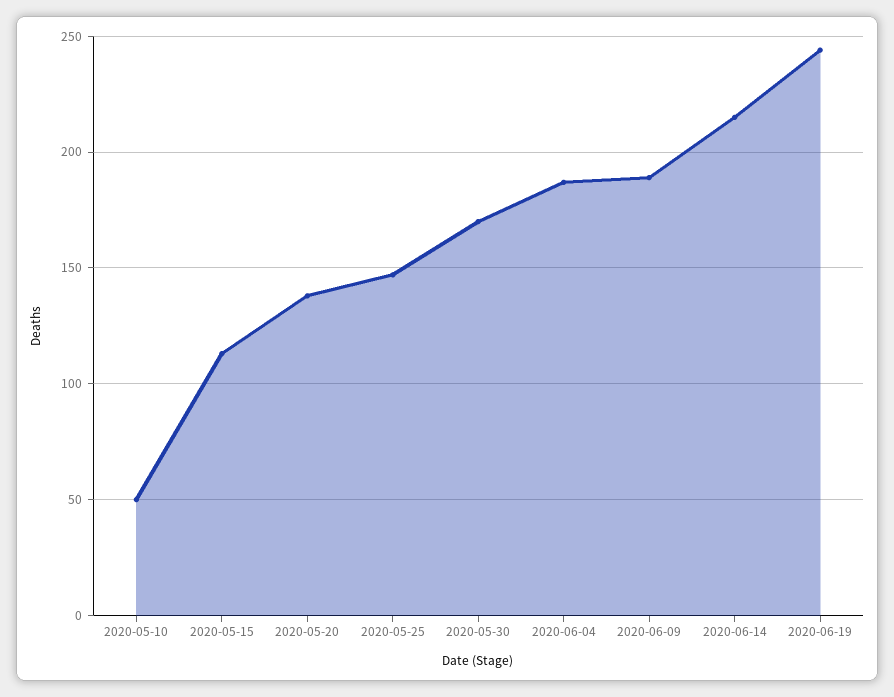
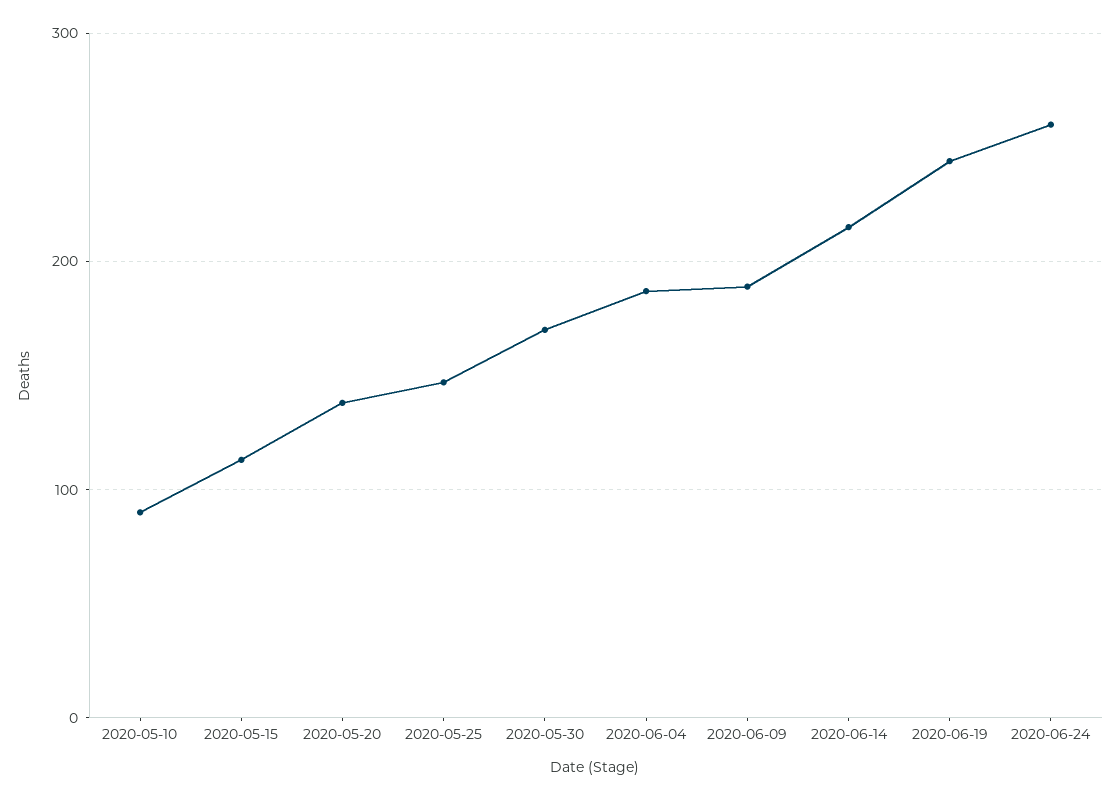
2020-05-10: 50 -> 90
2020-06-24: none -> 260

